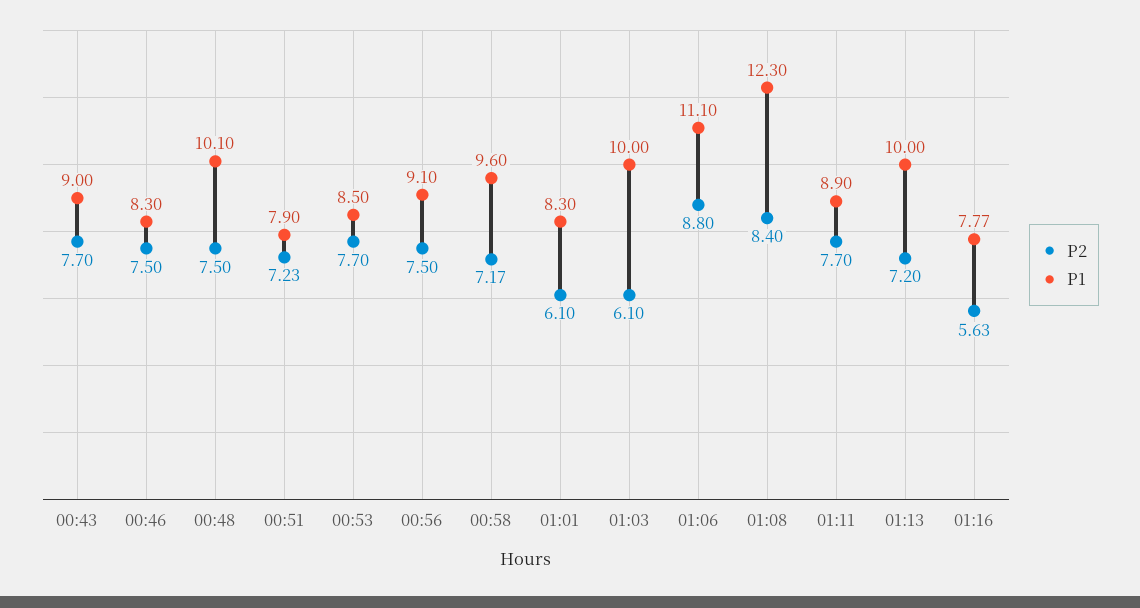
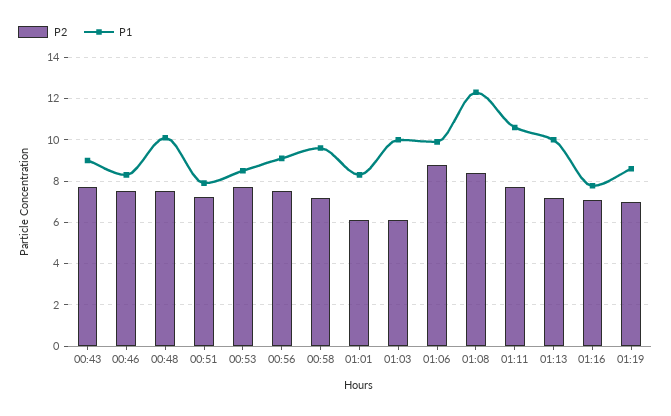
P1, 01:06: 11.1 -> 10
P1, 01:11: 8.9 -> 10.5
P2, 01:16: 5.63 -> 7
P2, 01:19: none -> 7
P1, 01:19: none -> 8.5

